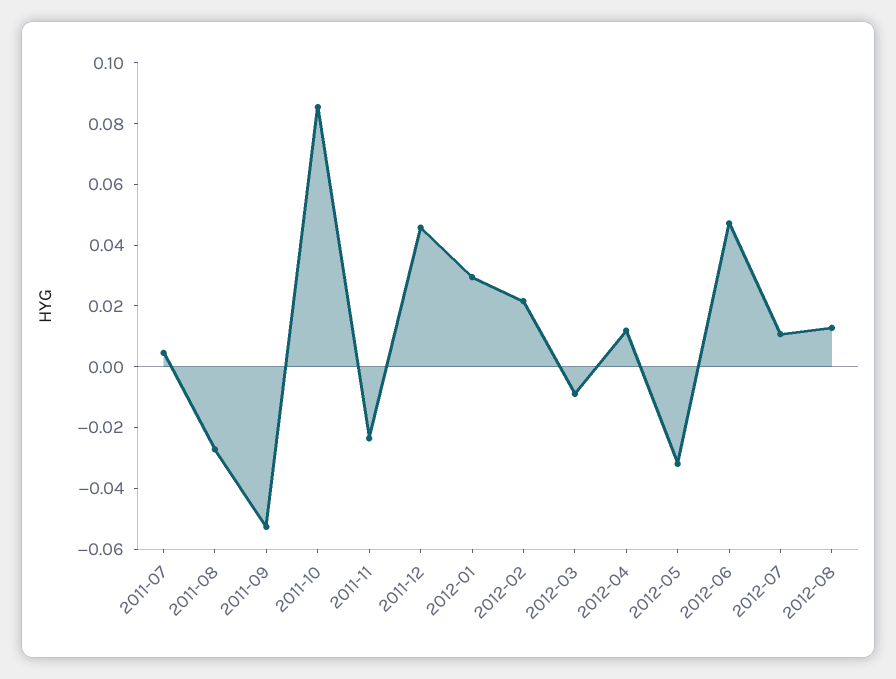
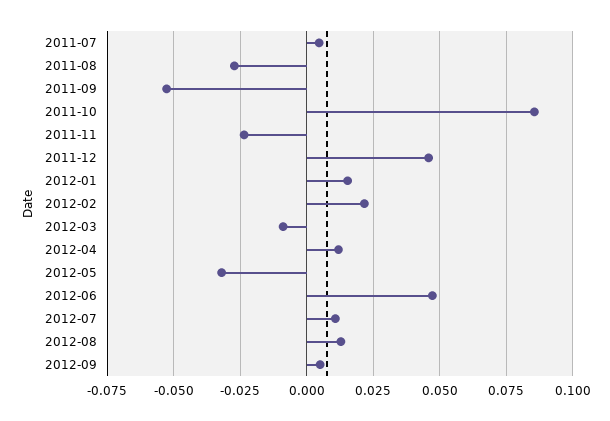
2012-01: 0.03 -> 0.015
2012-09: none -> 0.005

